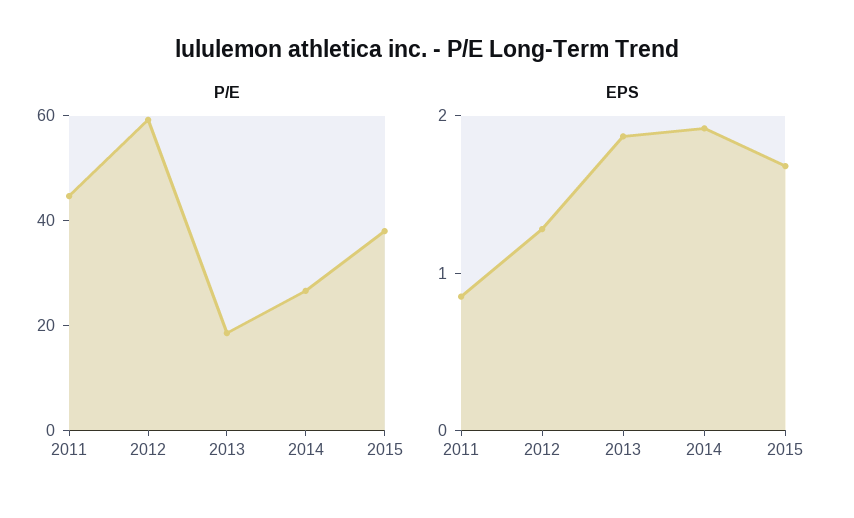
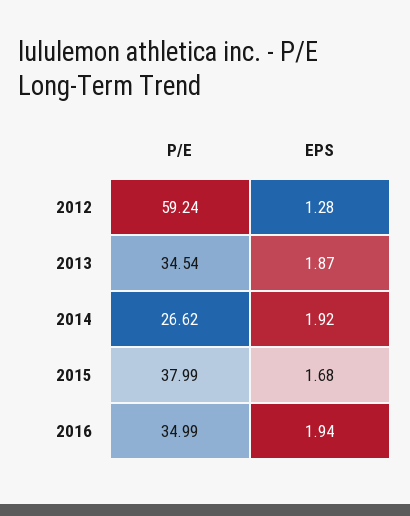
P/E, 2011: 45 -> none
P/E, 2013: 20 -> 34.54
EPS, 2011: 0.8 -> none
P/E, 2016: none -> 34.99
EPS, 2016: none -> 1.94

